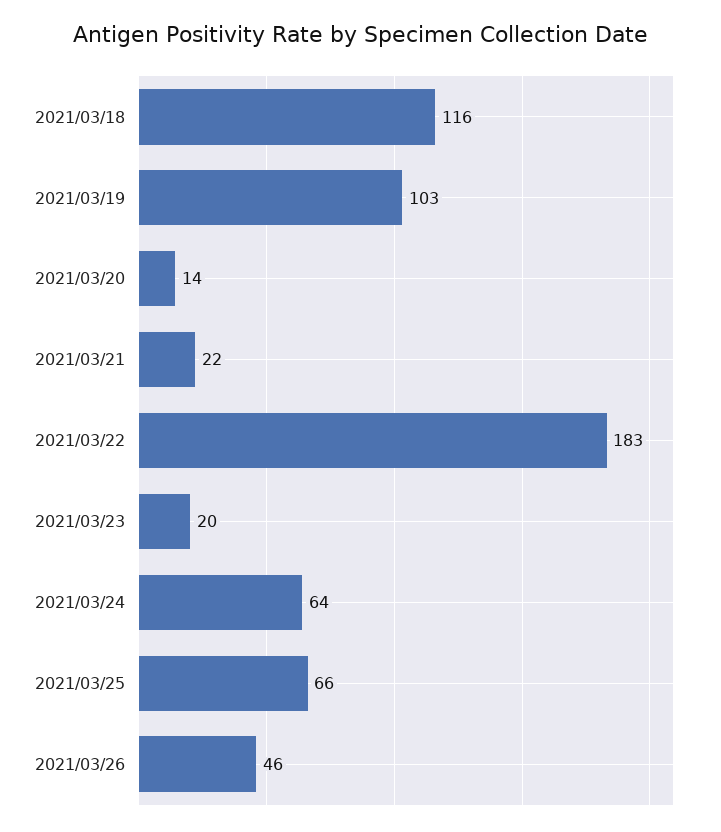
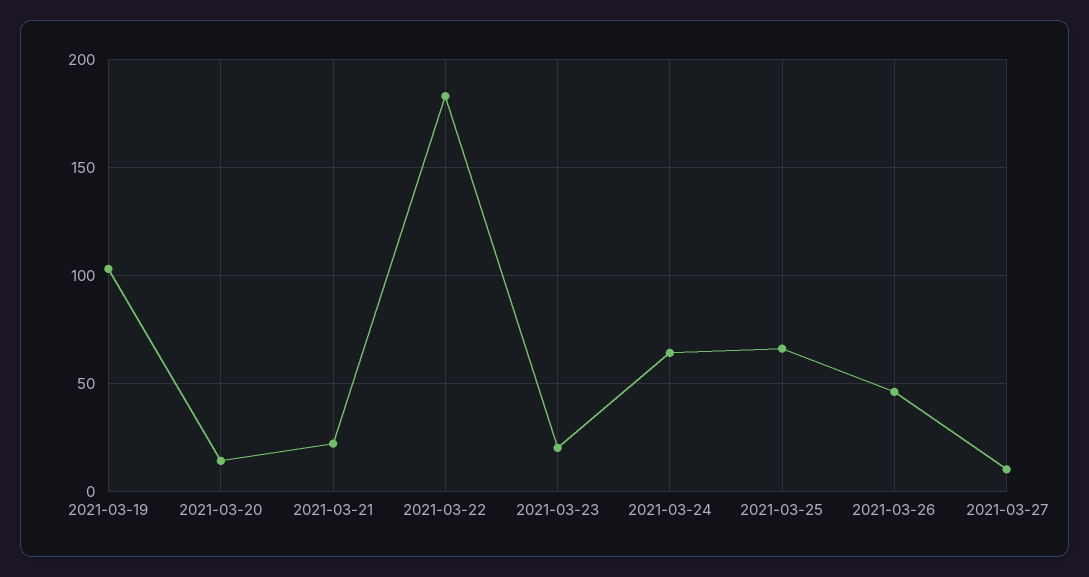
2021/03/18: 116 -> none
2021-03-27: none -> 10

